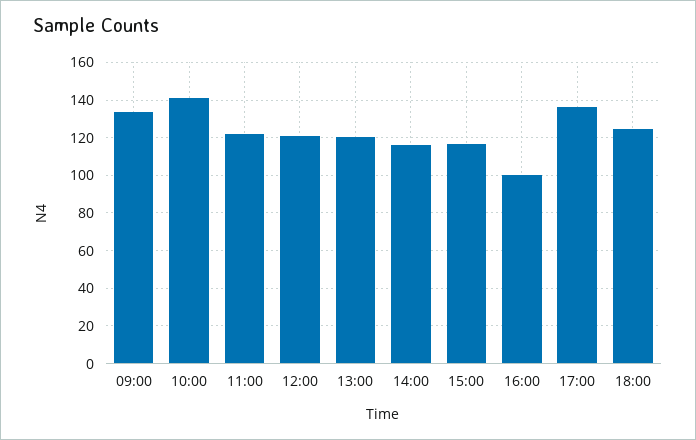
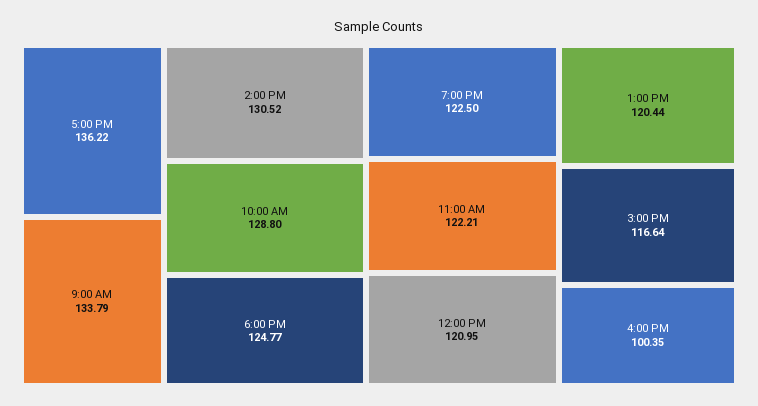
10:00: 140 -> 128.8
14:00: 115 -> 130.52
7:00 PM: none -> 122.5

